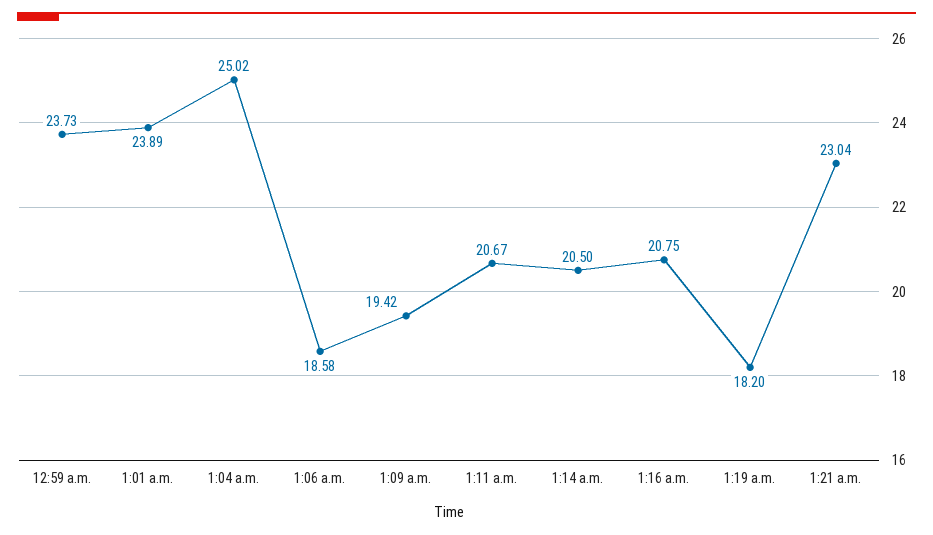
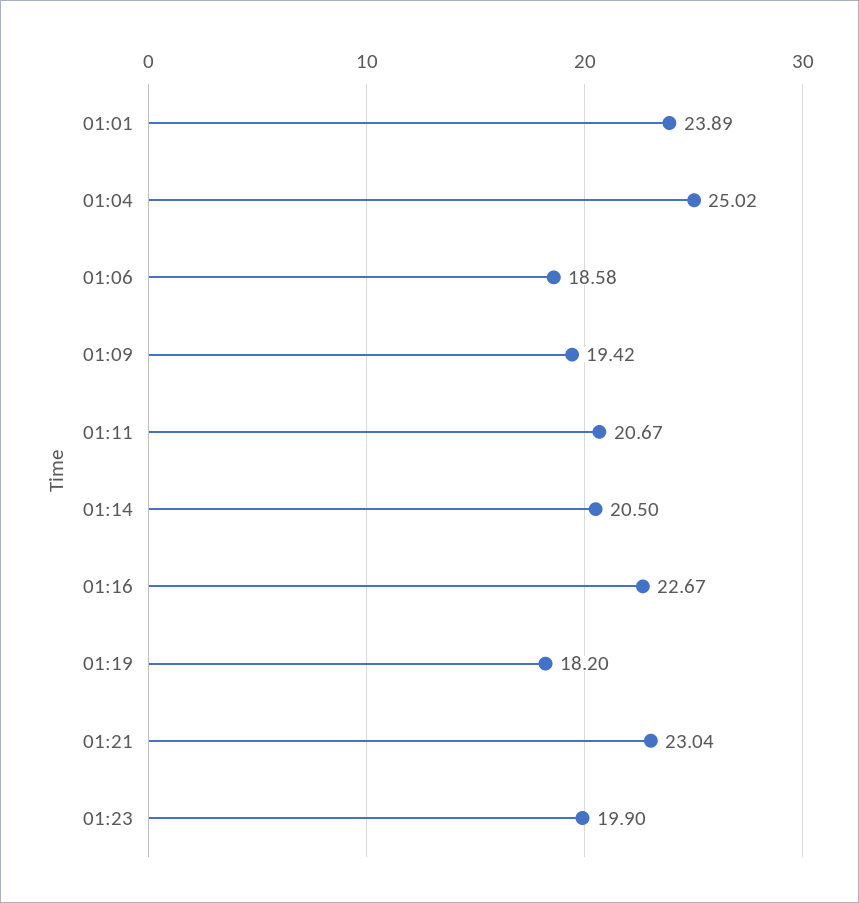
12:59 a.m.: 23.73 -> none
1:16 a.m.: 20.75 -> 22.67
01:23: none -> 19.9

